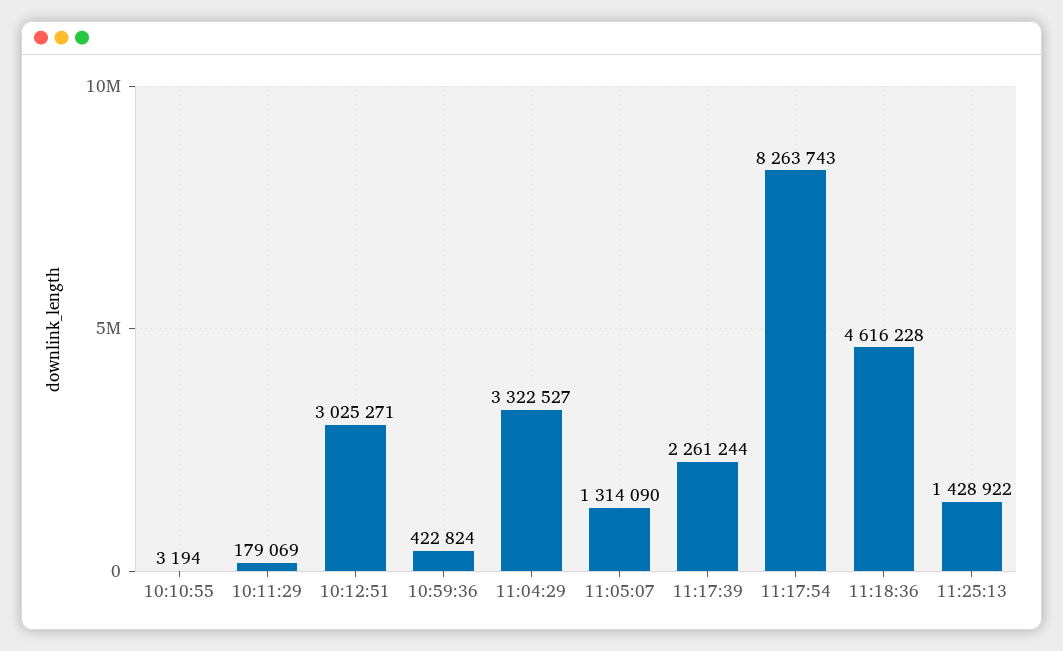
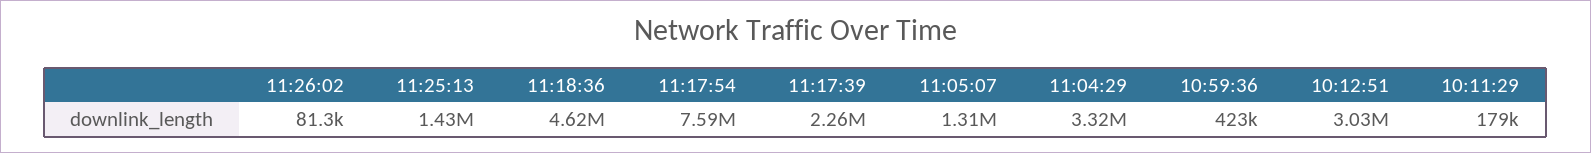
10:10:55: 3194 -> none
11:17:54: 8263743 -> 7590000
11:26:02: none -> 81300

